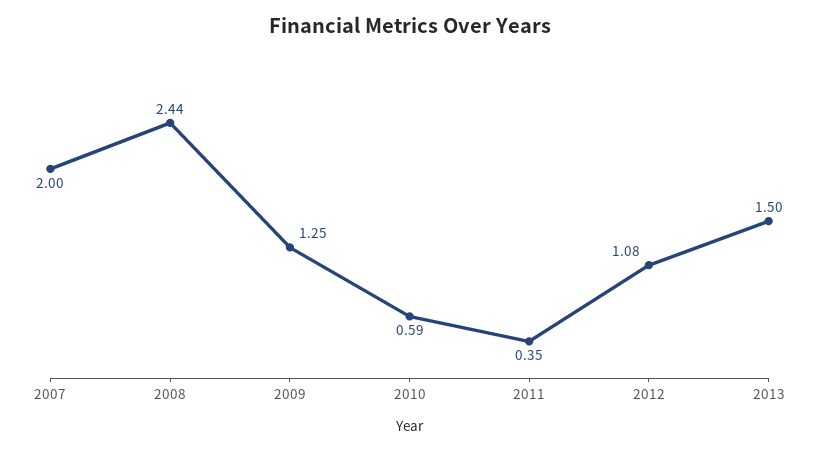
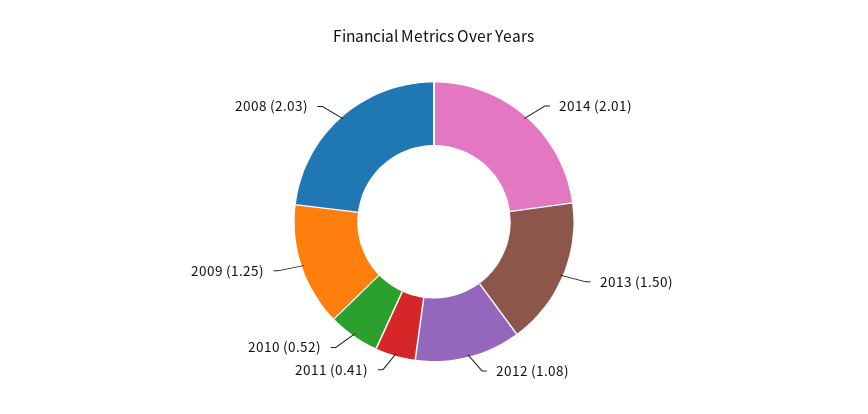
2007: 2 -> none
2008: 2.44 -> 2.03
2010: 0.59 -> 0.52
2011: 0.35 -> 0.41
2014: none -> 2.01

